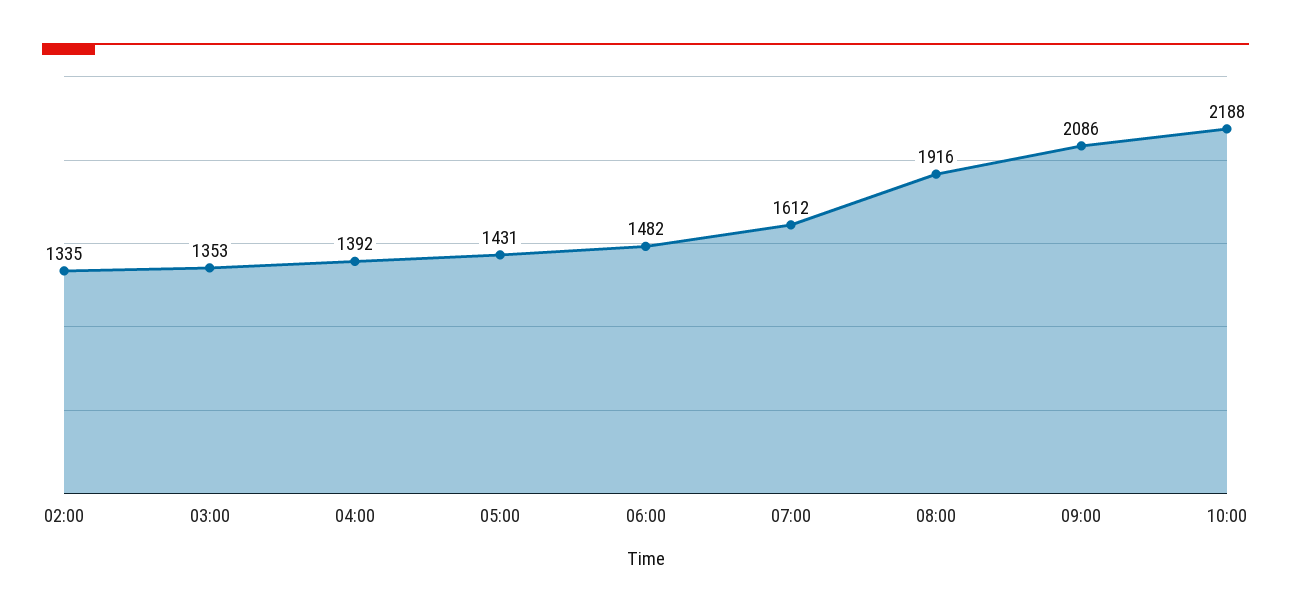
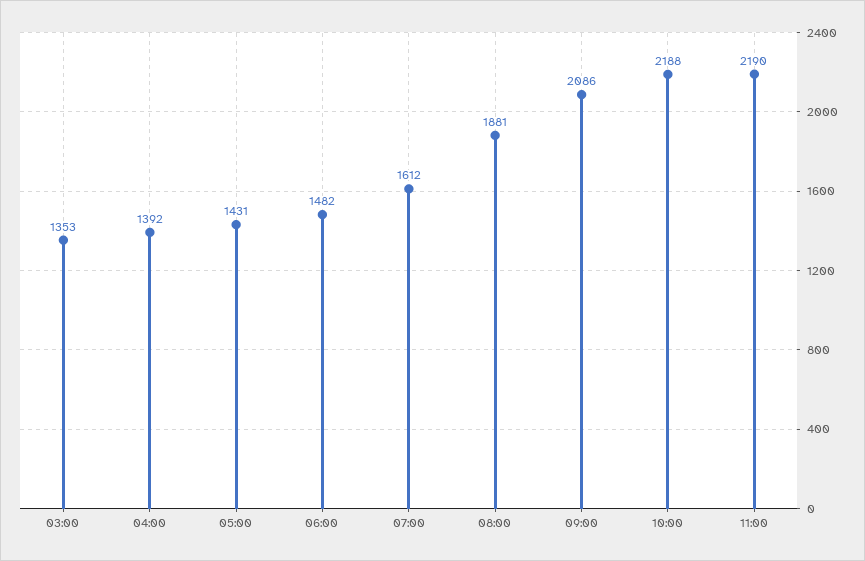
02:00: 1335 -> none
08:00: 1916 -> 1881
11:00: none -> 2190

